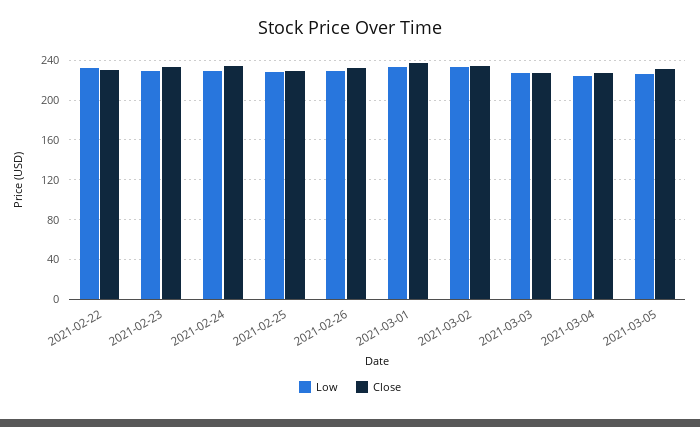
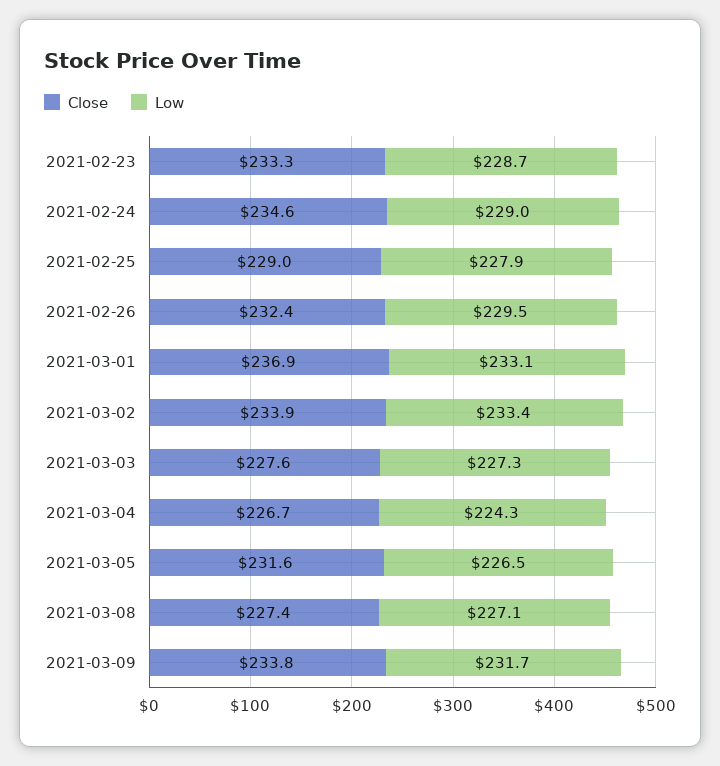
Low, 2021-02-22: 230 -> none
Close, 2021-02-22: 230 -> none
Close, 2021-03-08: none -> 227.4
Low, 2021-03-08: none -> 227.1
Close, 2021-03-09: none -> 233.8
Low, 2021-03-09: none -> 231.7

